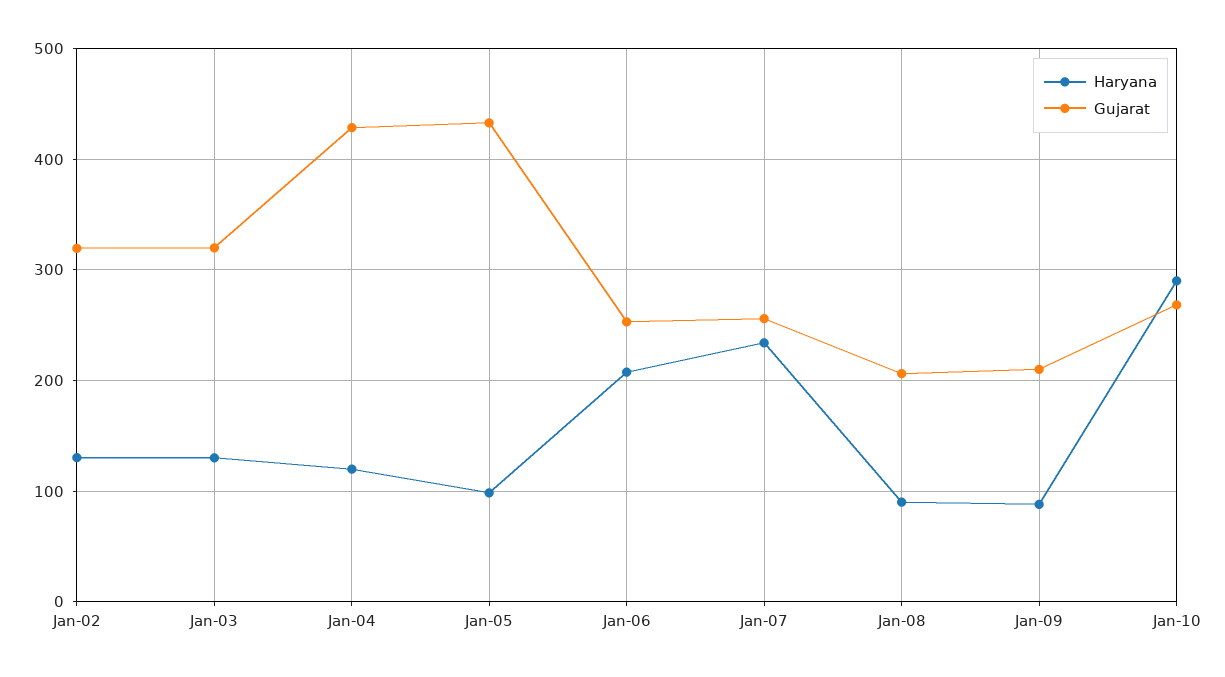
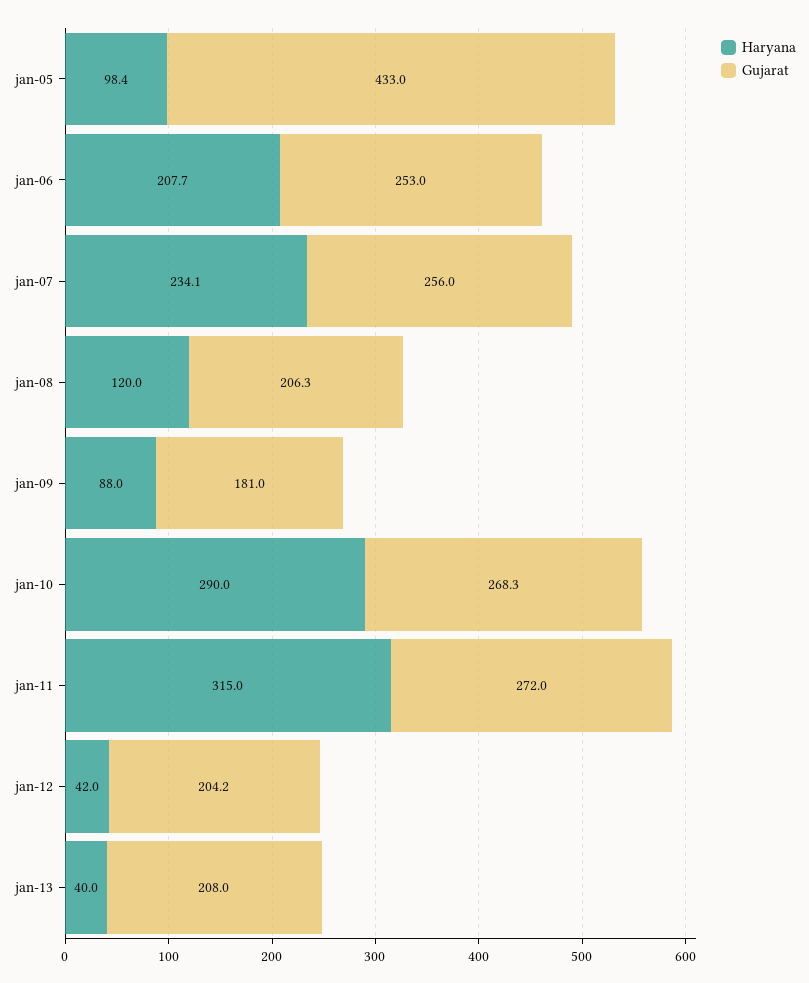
Haryana, Jan-02: 130 -> none
Gujarat, Jan-02: 320 -> none
Haryana, Jan-03: 130 -> none
Gujarat, Jan-03: 320 -> none
Haryana, Jan-04: 120 -> none
Gujarat, Jan-04: 430 -> none
Haryana, Jan-08: 90 -> 120
Gujarat, Jan-09: 210 -> 181
Haryana, jan-11: none -> 315
Gujarat, jan-11: none -> 272
Haryana, jan-12: none -> 42
Gujarat, jan-12: none -> 204.2
Haryana, jan-13: none -> 40
Gujarat, jan-13: none -> 208

